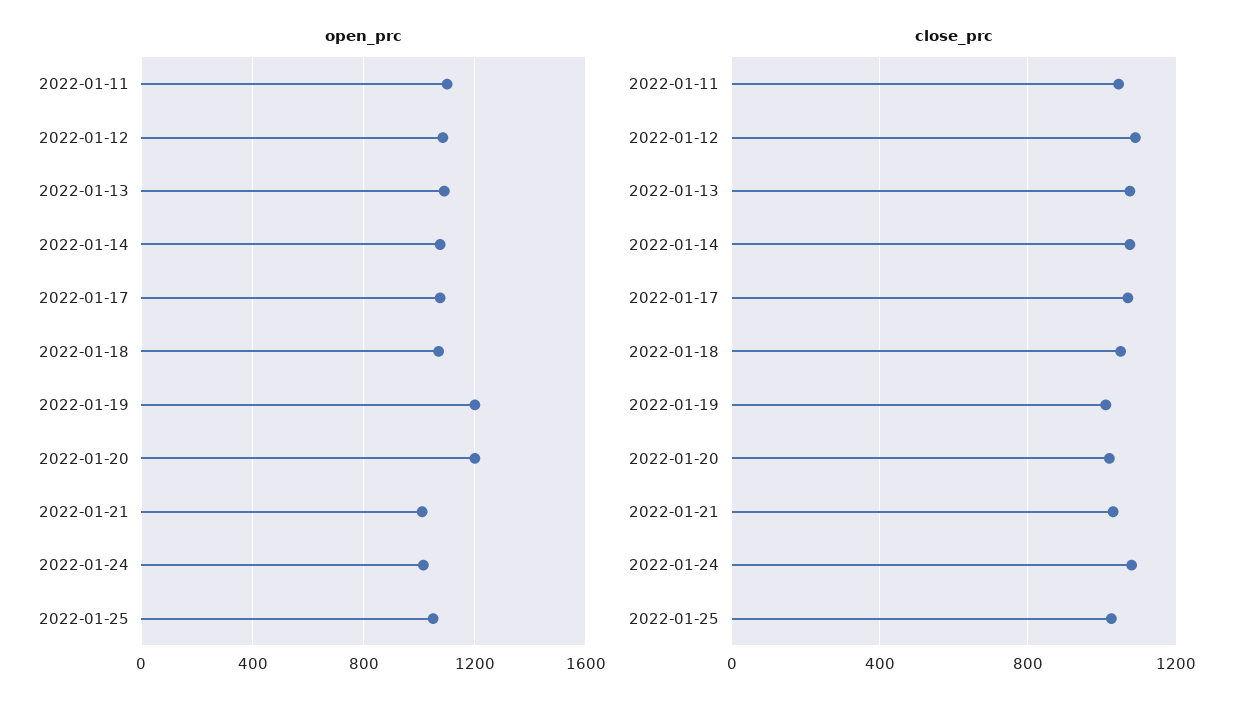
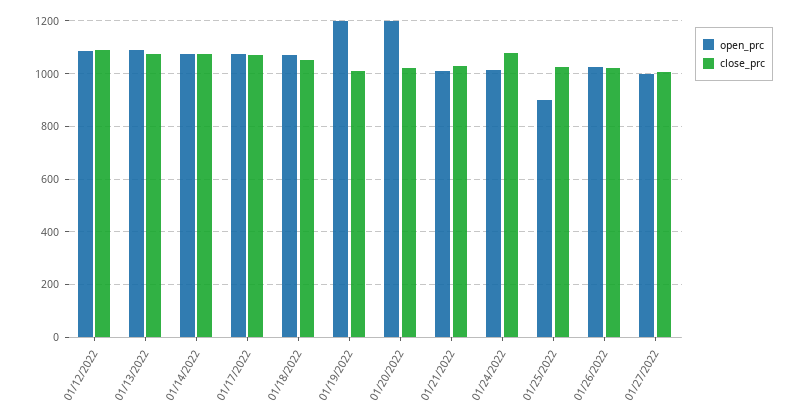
open_prc, 2022-01-11: 1100 -> none
open_prc, 2022-01-25: 1050 -> 900
close_prc, 2022-01-11: 1050 -> none
open_prc, 01/26/2022: none -> 1025
close_prc, 01/26/2022: none -> 1025
open_prc, 01/27/2022: none -> 1000
close_prc, 01/27/2022: none -> 1000

